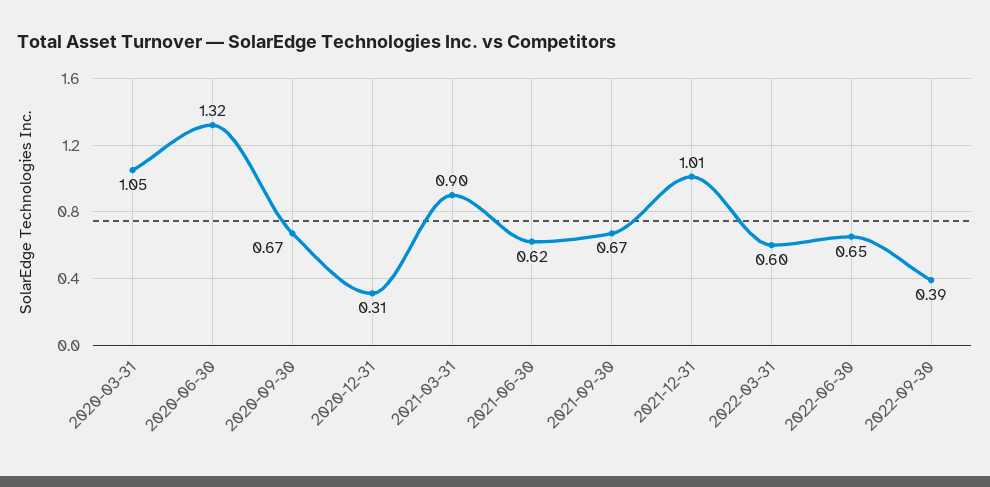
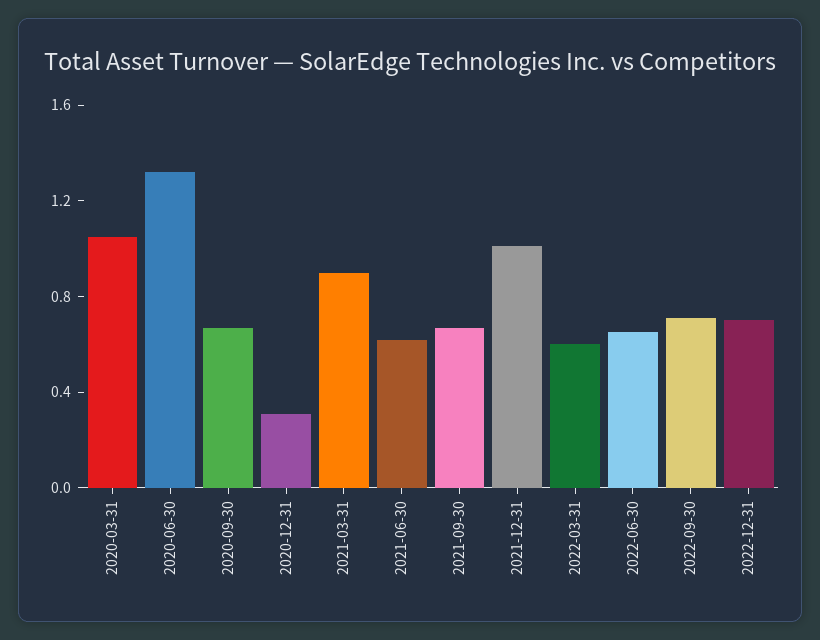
2022-09-30: 0.39 -> 0.7
2022-12-31: none -> 0.7

